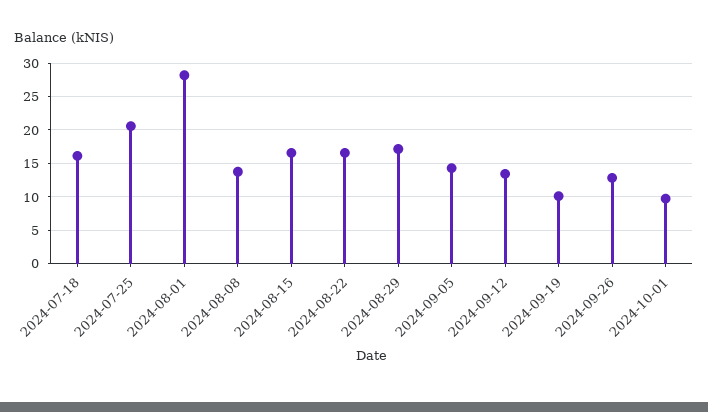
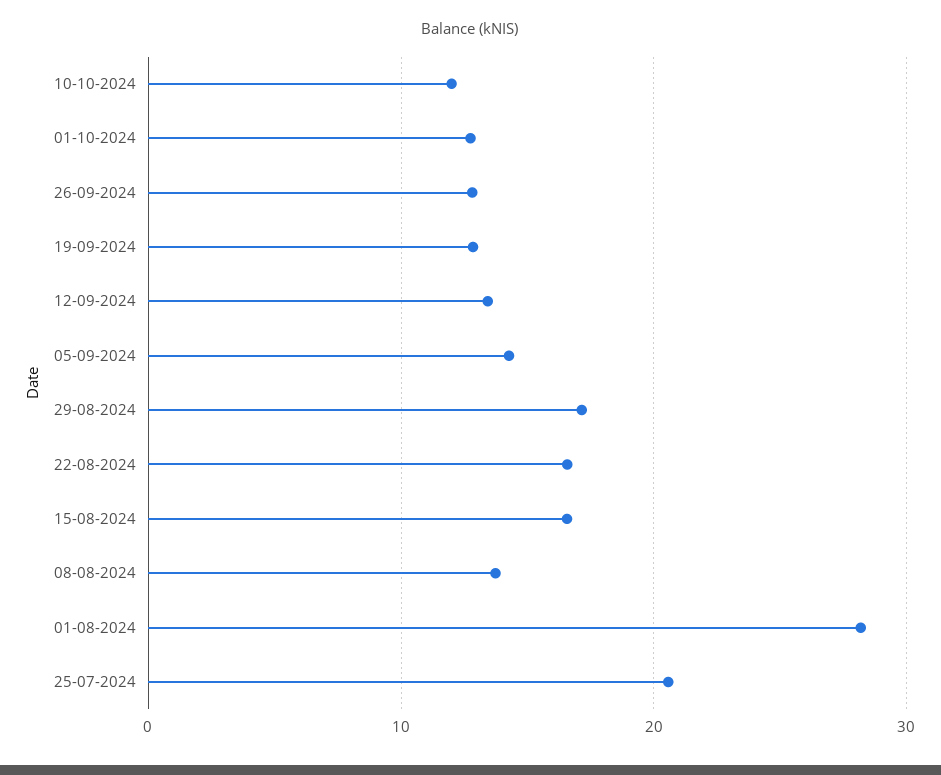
2024-07-18: 16 -> none
2024-09-19: 10 -> 13
2024-10-01: 10 -> 13
10-10-2024: none -> 12

